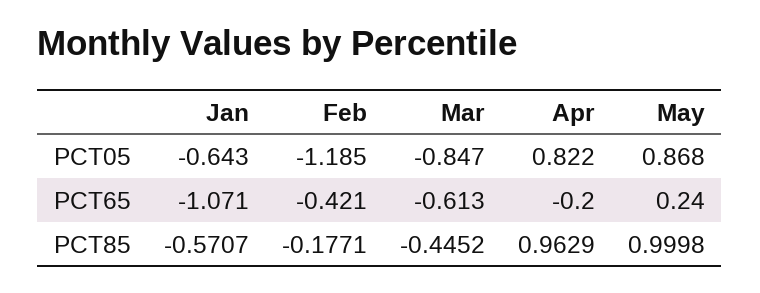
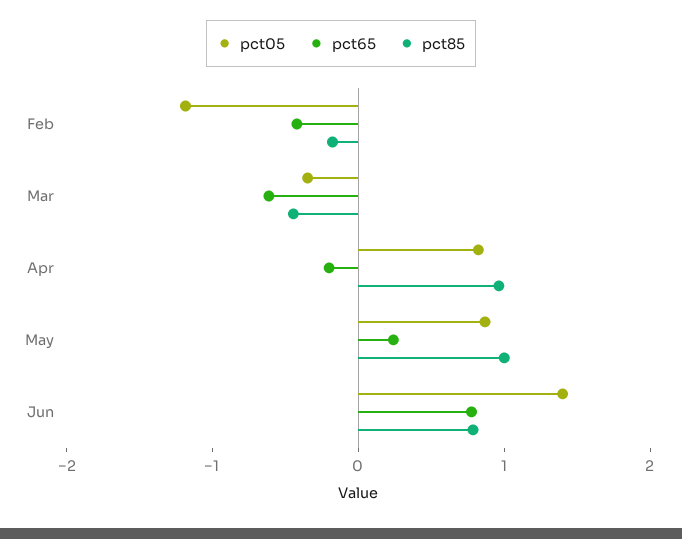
PCT05, Jan: -0.643 -> none
PCT05, Mar: -0.847 -> -0.4
PCT65, Jan: -1.071 -> none
PCT85, Jan: -0.5707 -> none
PCT05, Jun: none -> 1.4
PCT65, Jun: none -> 0.8
PCT85, Jun: none -> 0.8

